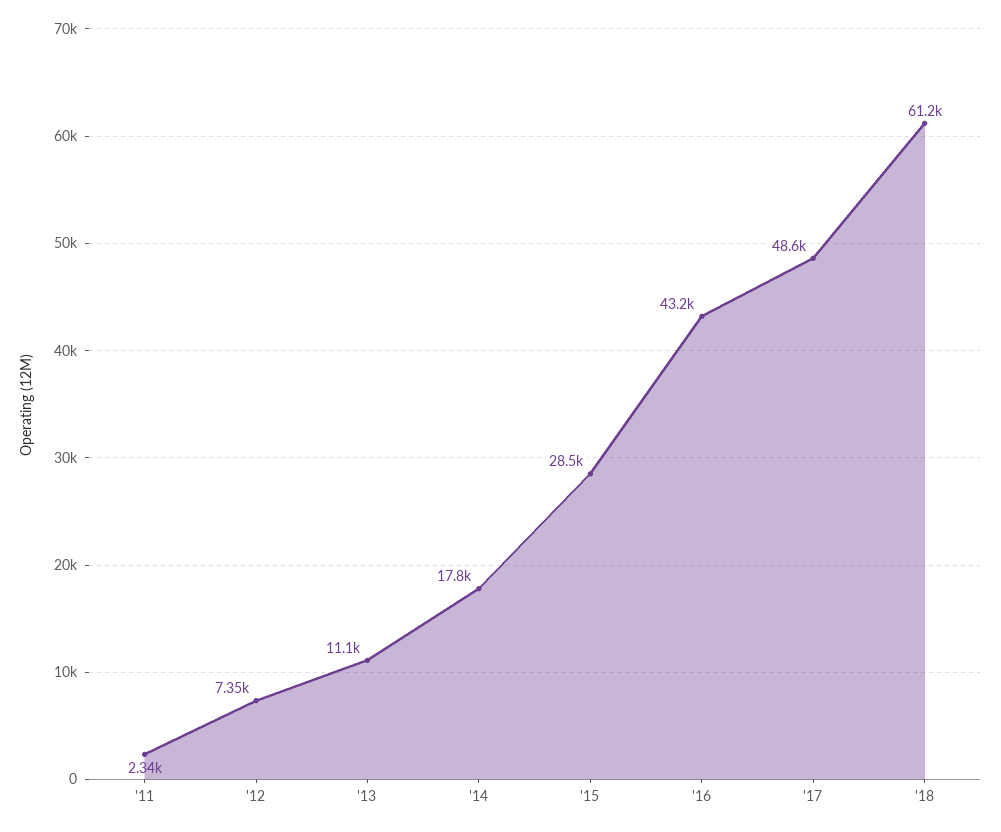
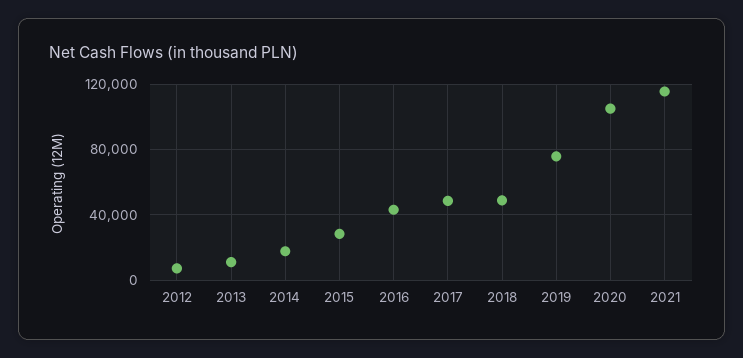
'11: 2340 -> none
'18: 61200 -> 50000
2019: none -> 75000
2020: none -> 105000
2021: none -> 115000

